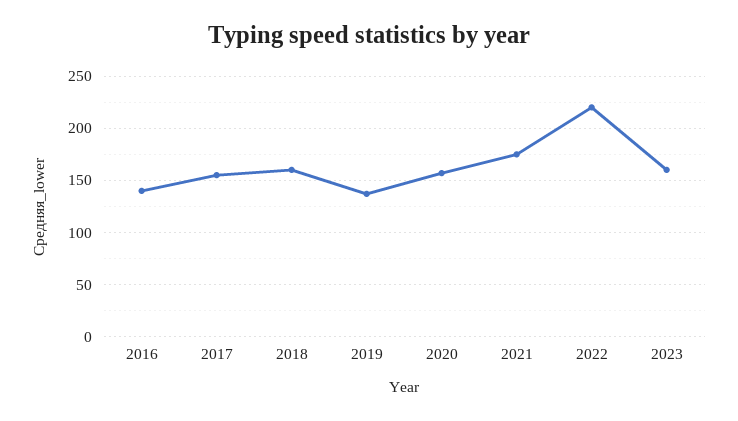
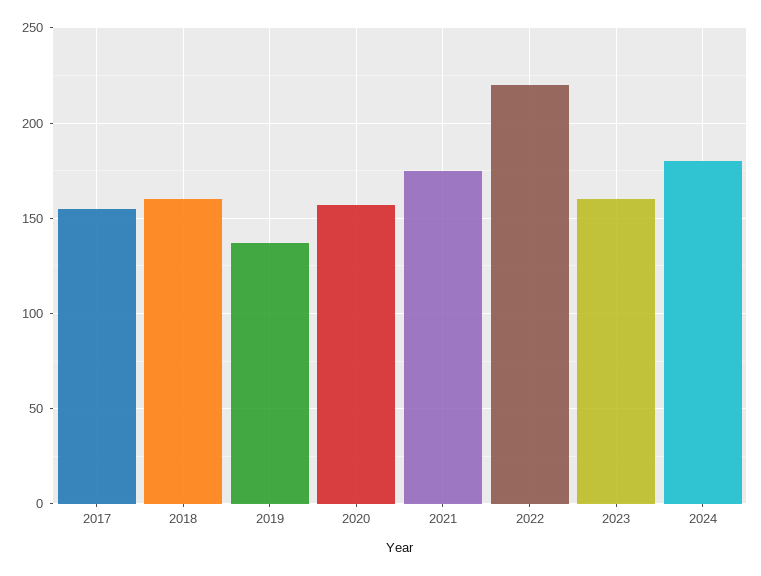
2016: 140 -> none
2024: none -> 180

